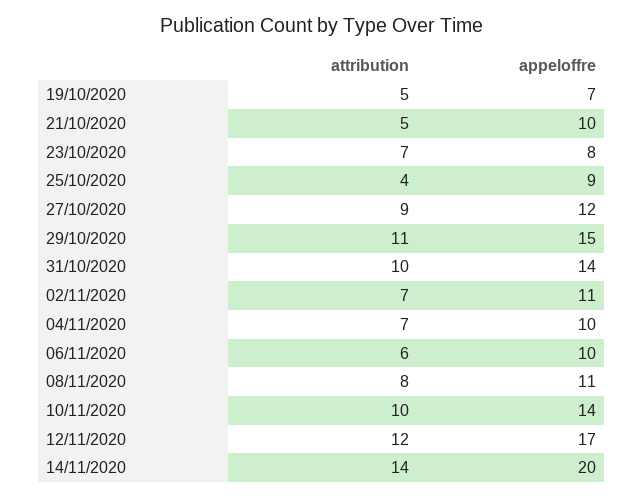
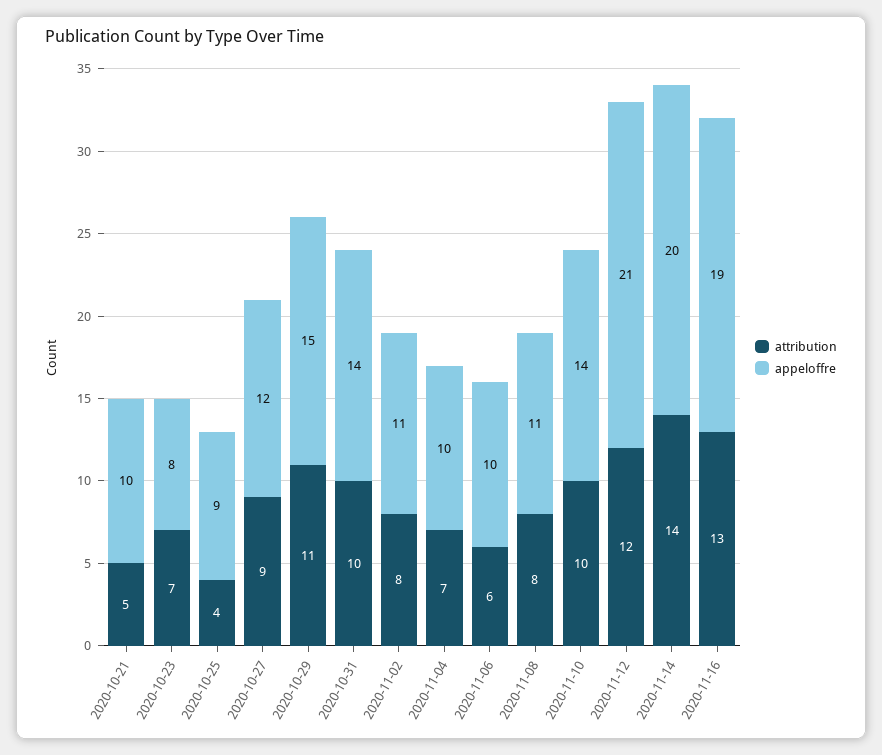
attribution, 19/10/2020: 5 -> none
appeloffre, 19/10/2020: 7 -> none
attribution, 02/11/2020: 7 -> 8
appeloffre, 12/11/2020: 17 -> 21
attribution, 2020-11-16: none -> 13
appeloffre, 2020-11-16: none -> 19

